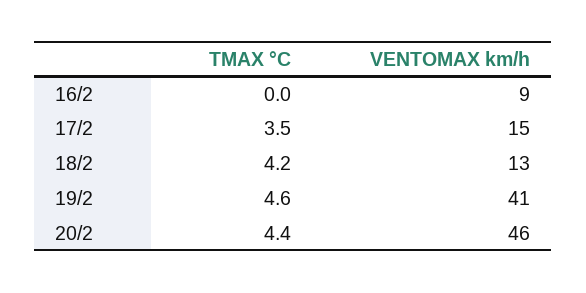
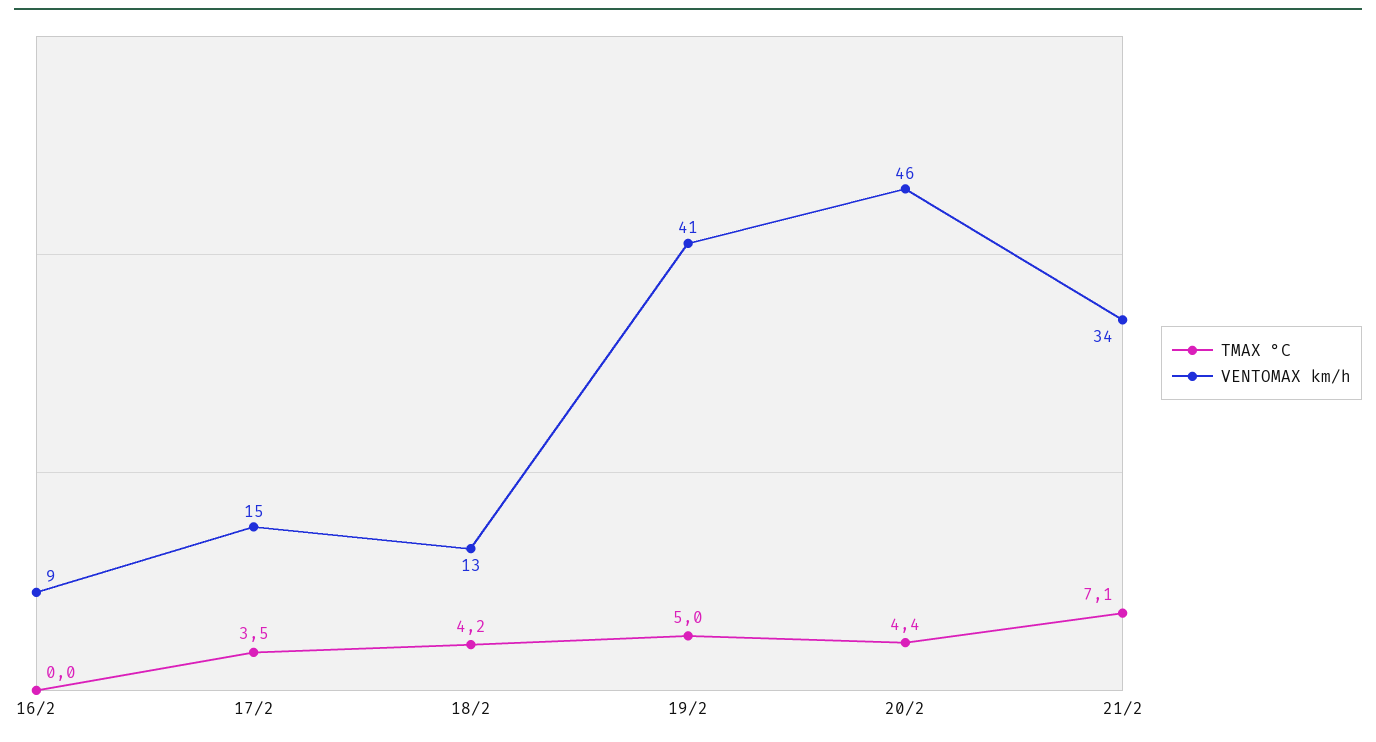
TMAX °C, 19/2: 4.6 -> 5
TMAX °C, 21/2: none -> 7.1
VENTOMAX km/h, 21/2: none -> 34

